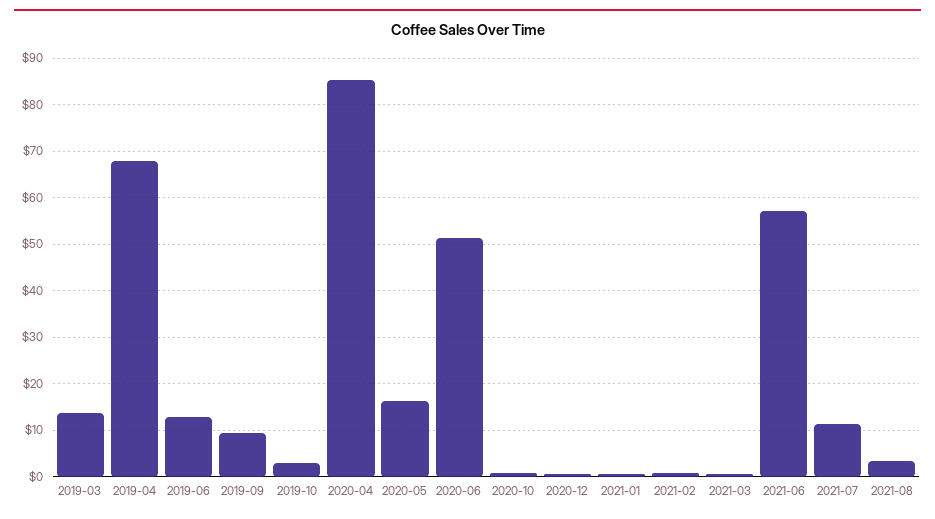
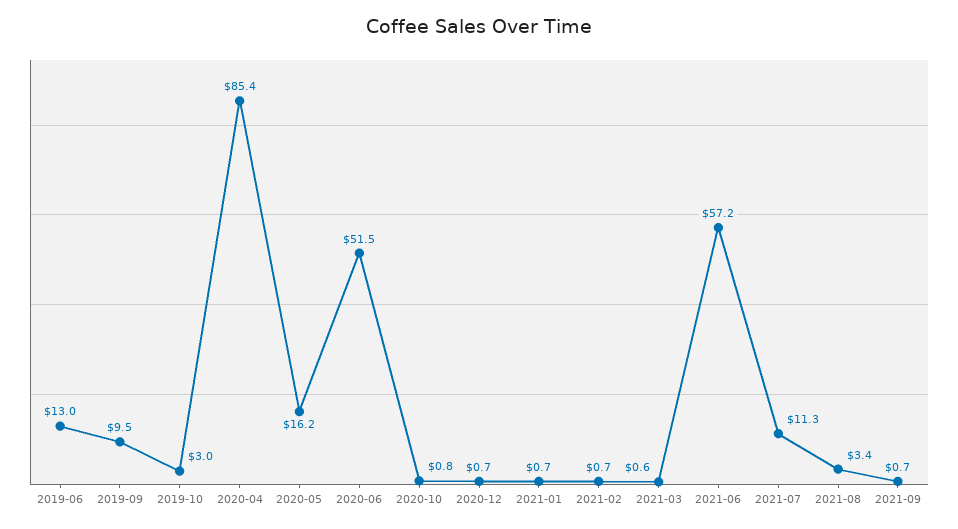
2019-03: 14 -> none
2019-04: 68 -> none
2021-09: none -> 0.7

